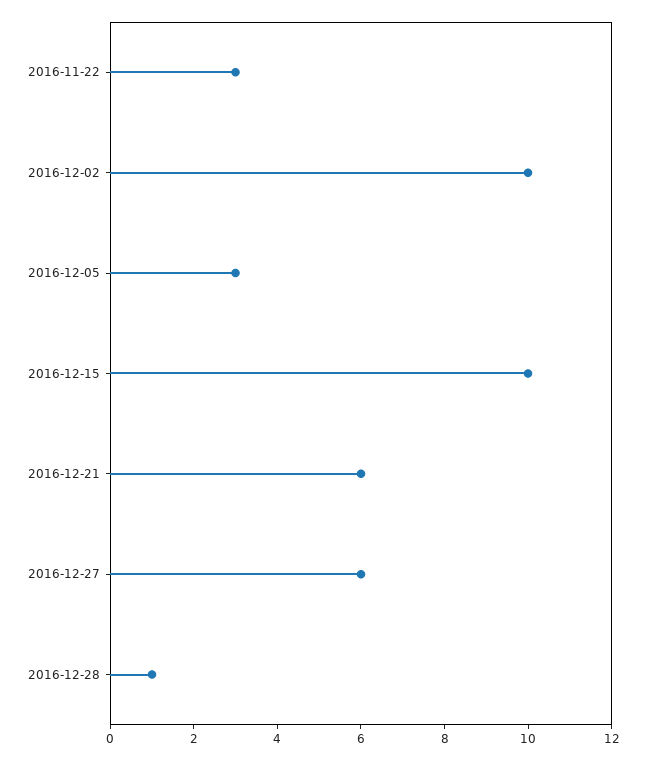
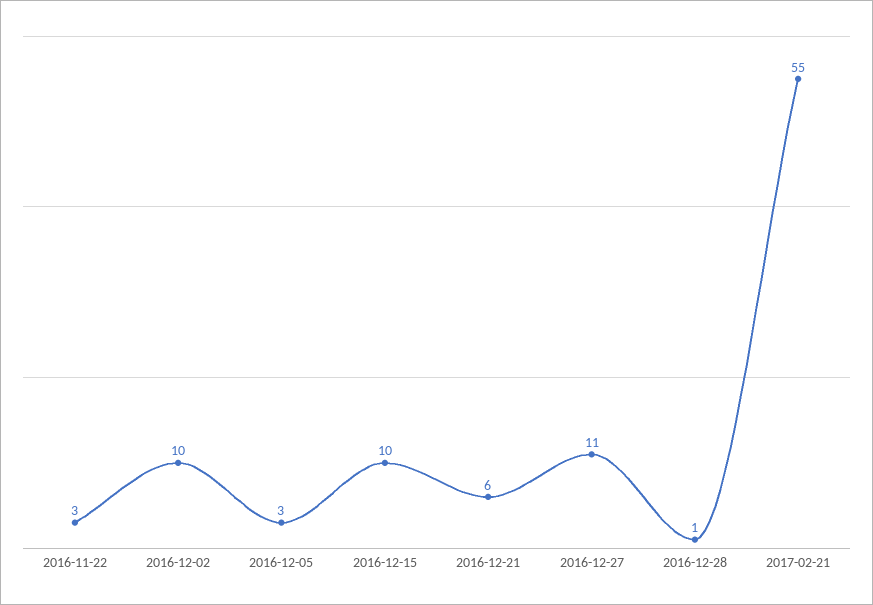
2016-12-27: 6 -> 11
2017-02-21: none -> 55

